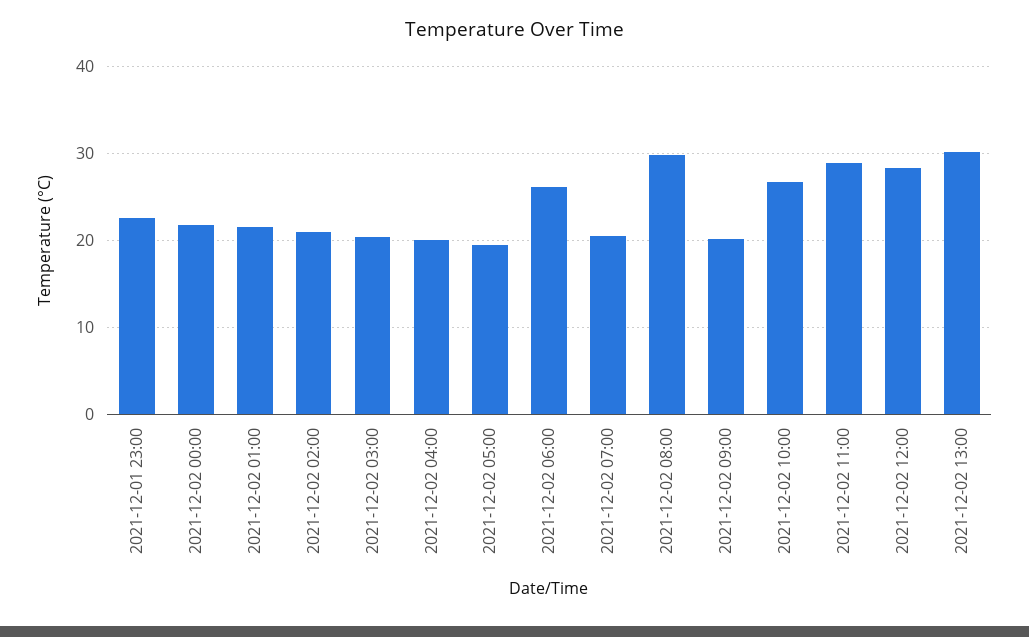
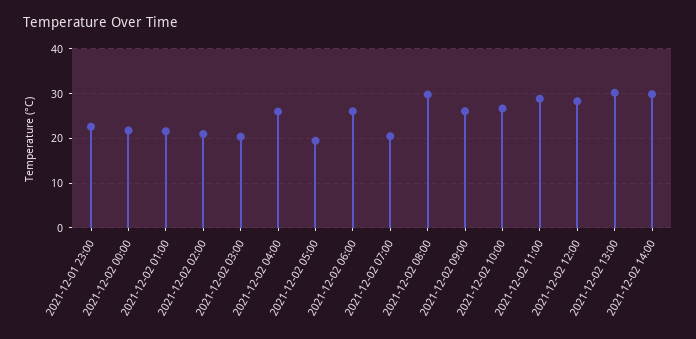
2021-12-02 04:00: 20 -> 26
2021-12-02 09:00: 20 -> 26
2021-12-02 14:00: none -> 30

